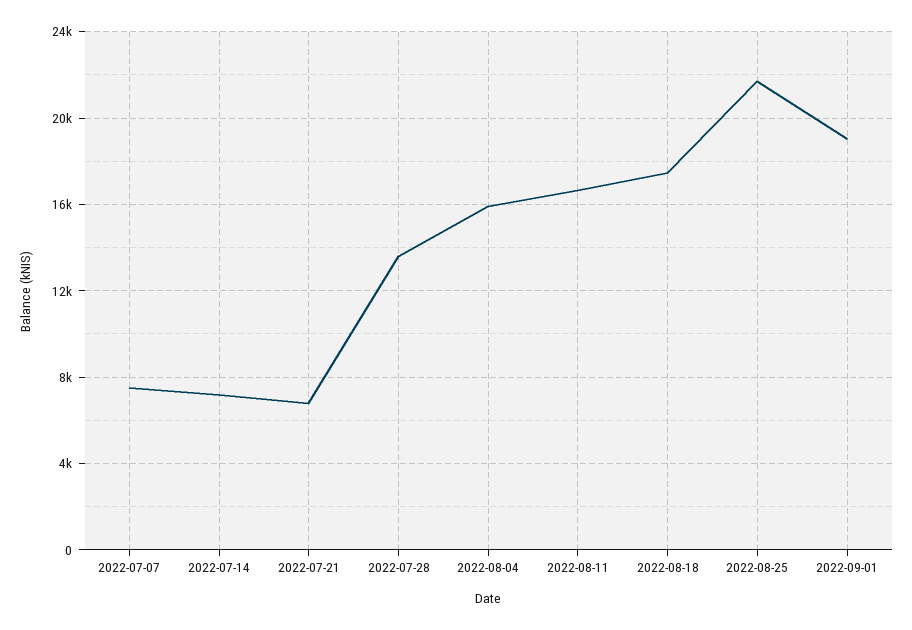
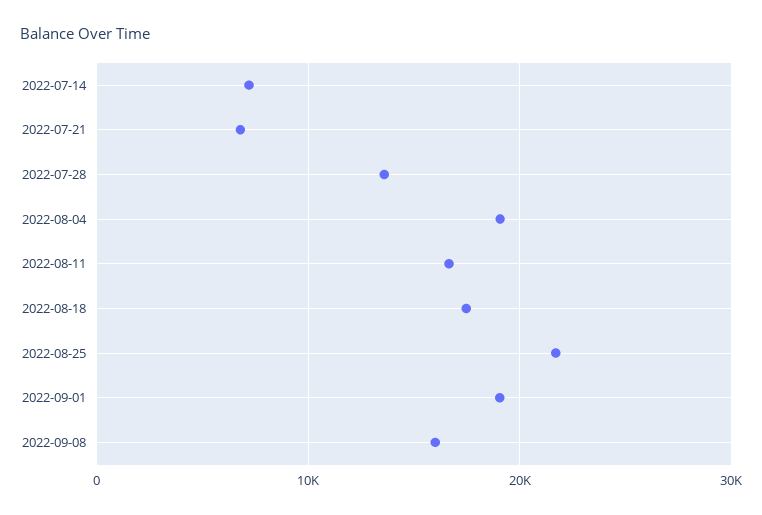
2022-07-07: 7500 -> none
2022-08-04: 16000 -> 19000
2022-09-08: none -> 16000

